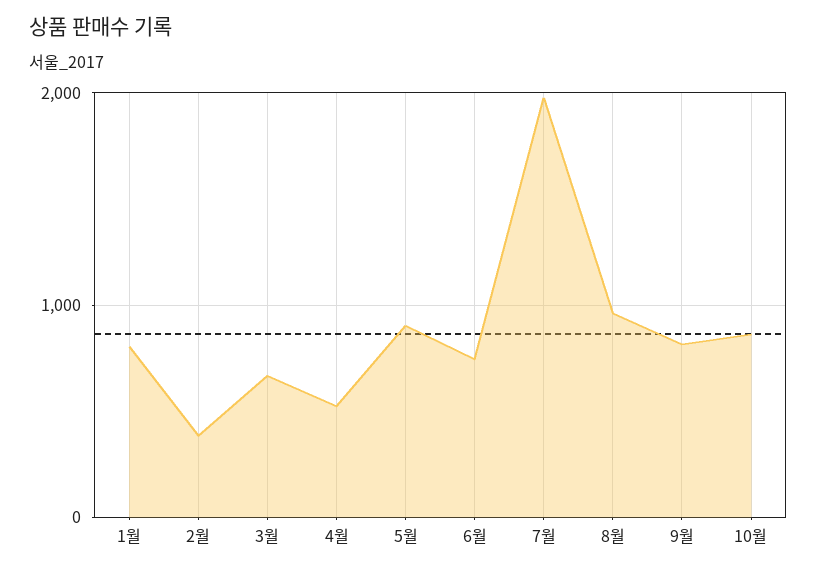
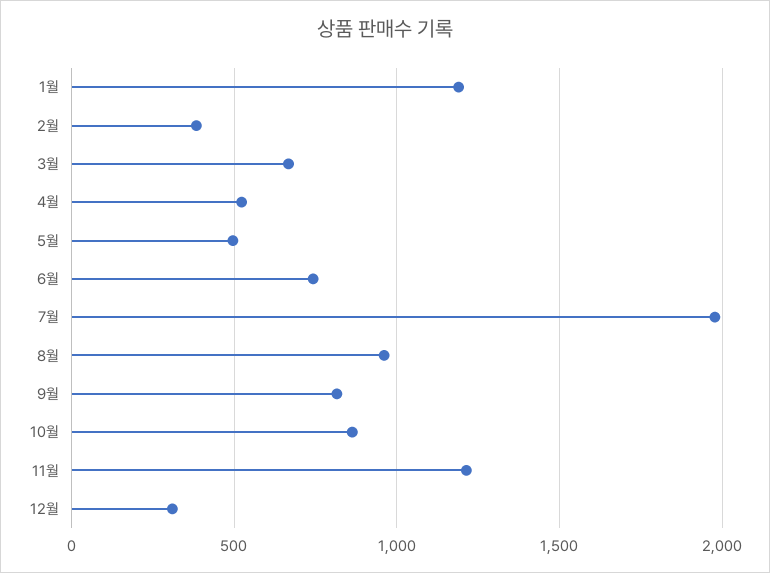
1월: 800 -> 1200
5월: 900 -> 500
11월: none -> 1200
12월: none -> 300

